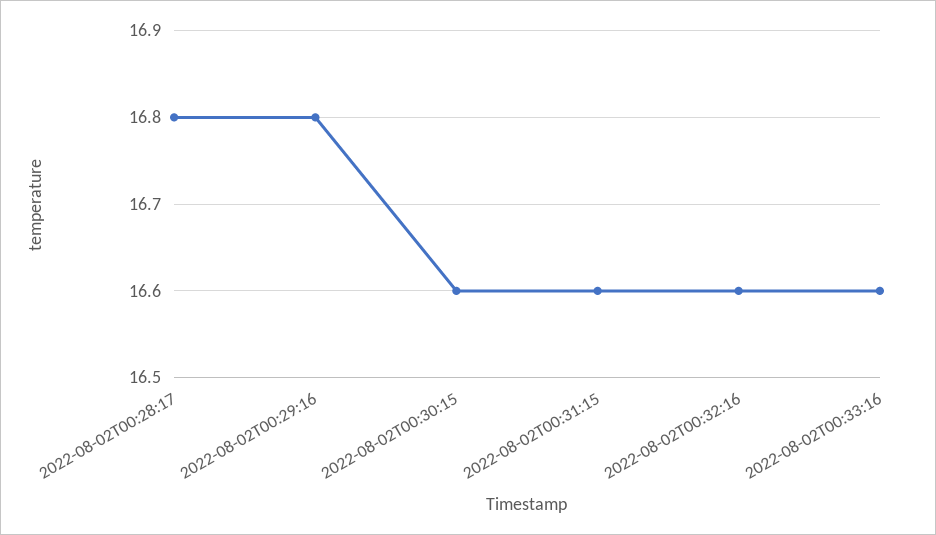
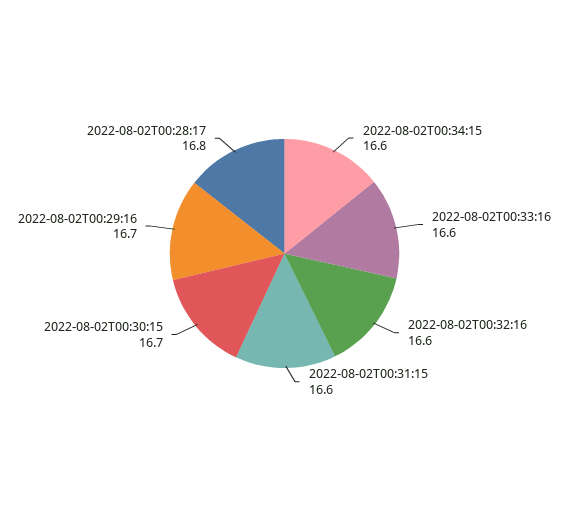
2022-08-02T00:29:16: 16.8 -> 16.7
2022-08-02T00:30:15: 16.6 -> 16.7
2022-08-02T00:34:15: none -> 16.6

